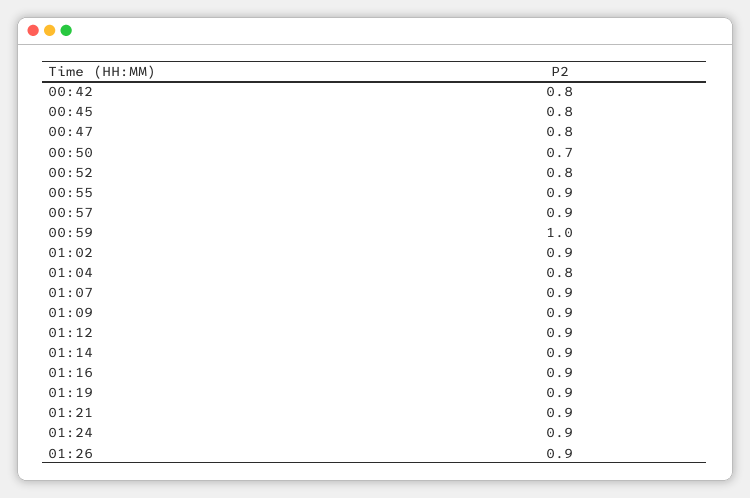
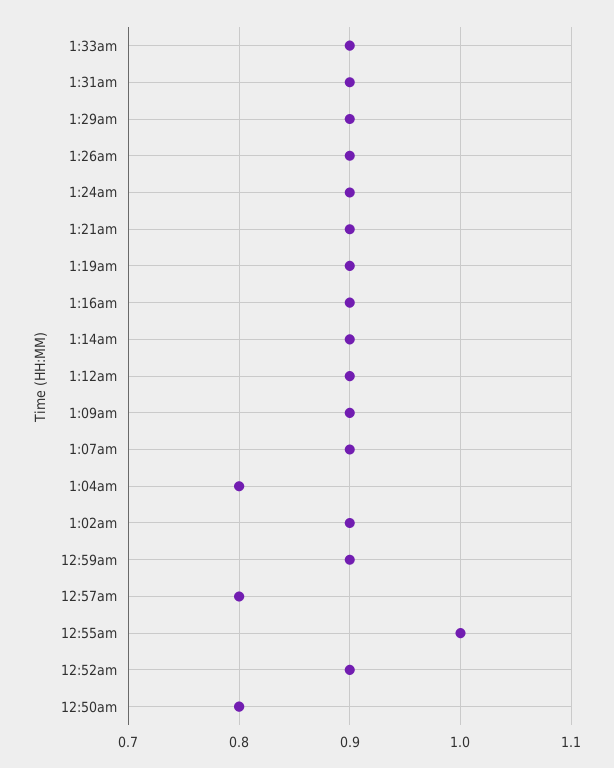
00:42: 0.8 -> none
00:45: 0.8 -> none
00:47: 0.8 -> none
00:50: 0.7 -> 0.8
00:52: 0.8 -> 0.9
00:55: 0.9 -> 1
00:57: 0.9 -> 0.8
00:59: 1 -> 0.9
1:33am: none -> 0.9
1:31am: none -> 0.9
1:29am: none -> 0.9

